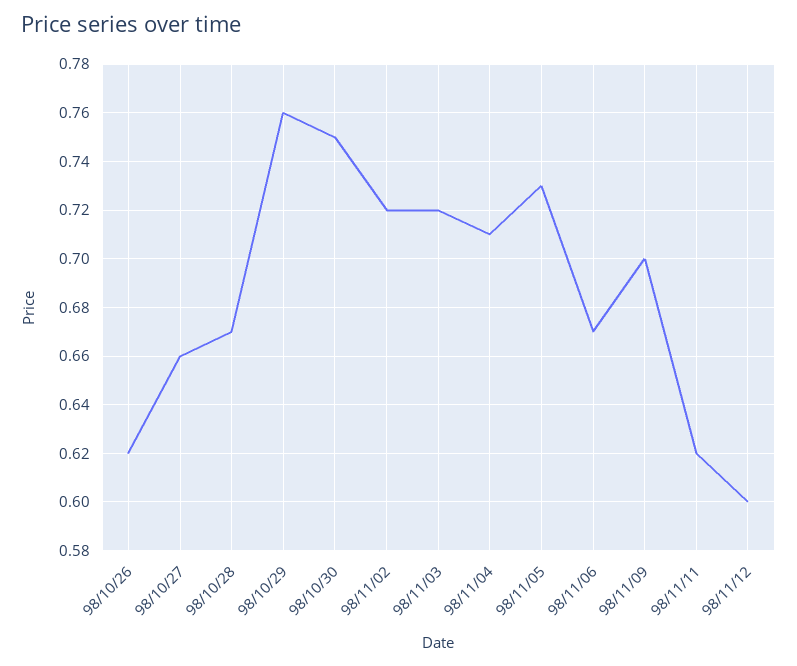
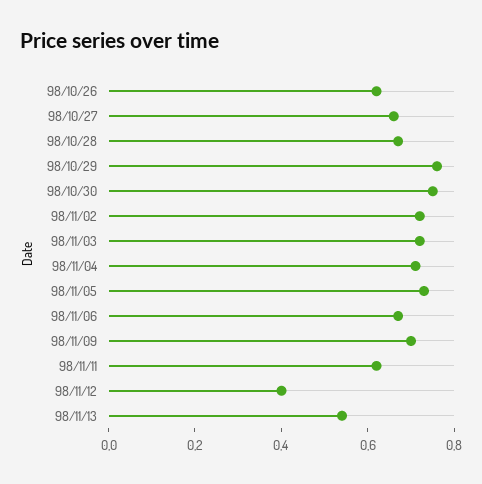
98/11/12: 0.6 -> 0.4
98/11/13: none -> 0.55

